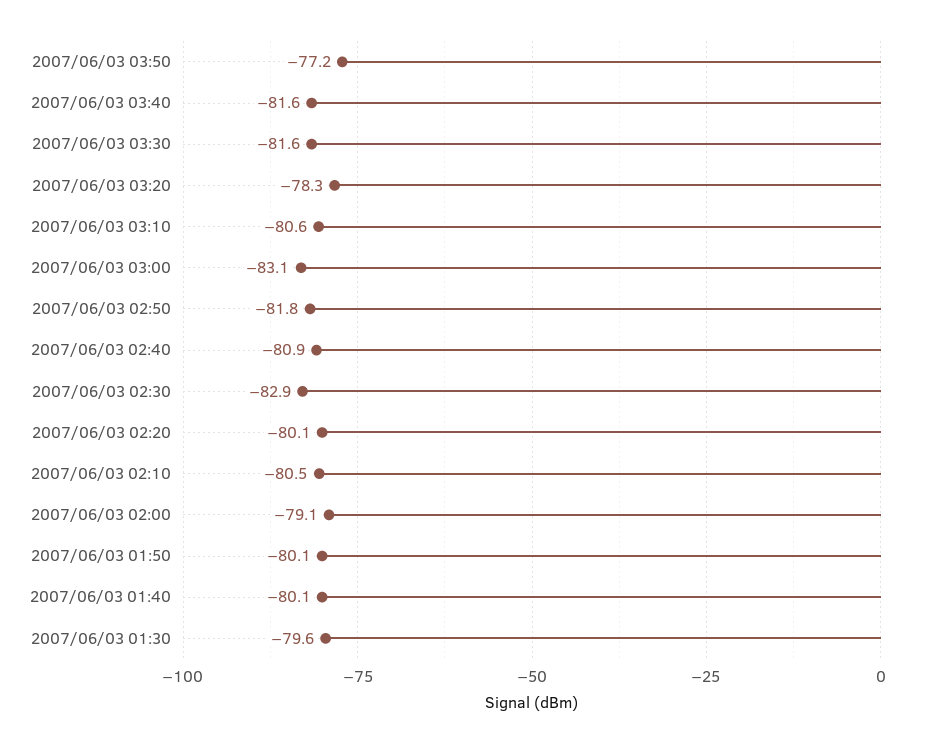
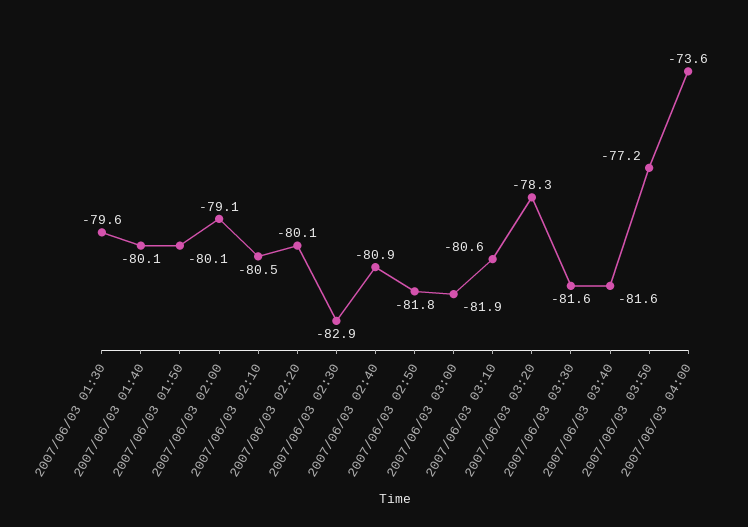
2007/06/03 03:00: -83.1 -> -81.9
2007/06/03 04:00: none -> -73.6

